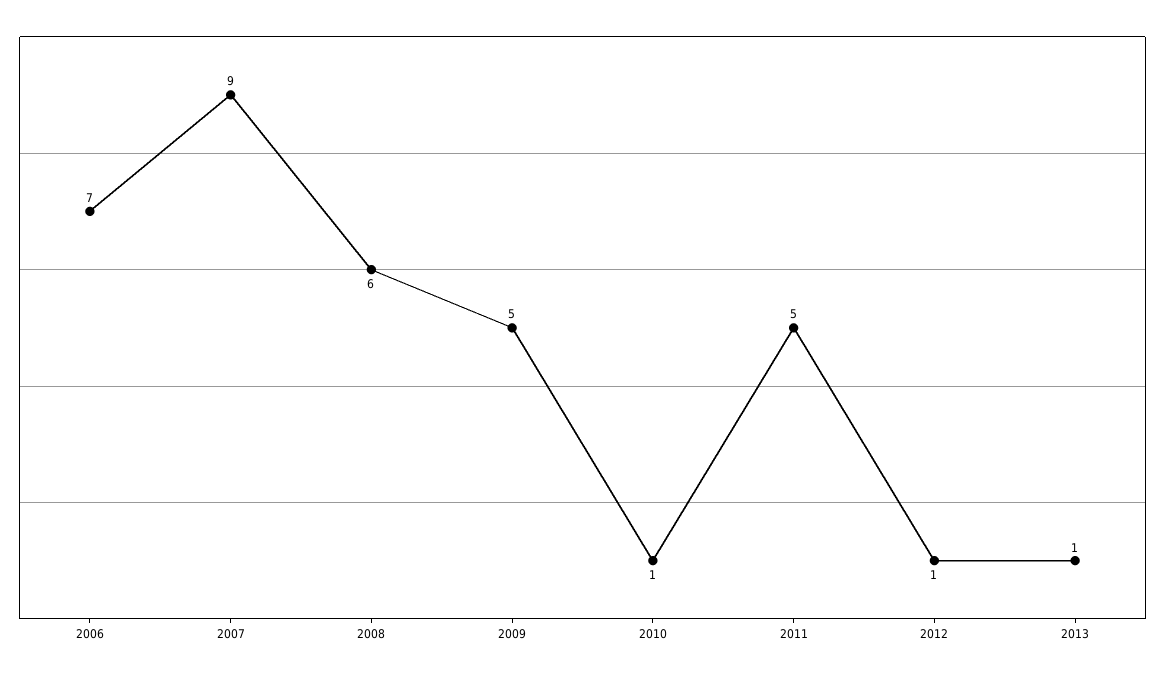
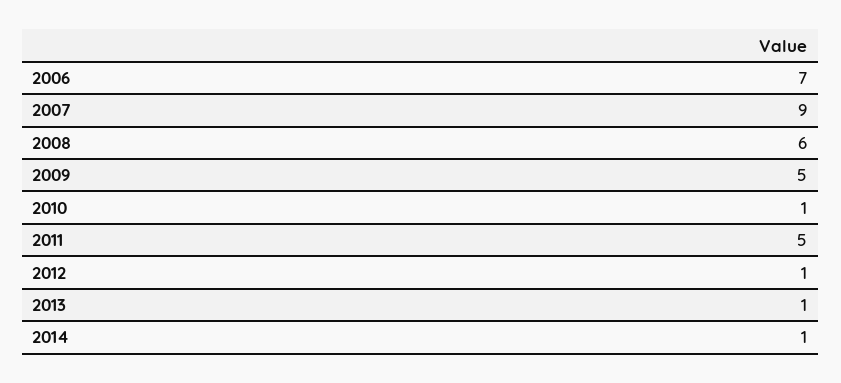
2014: none -> 1

